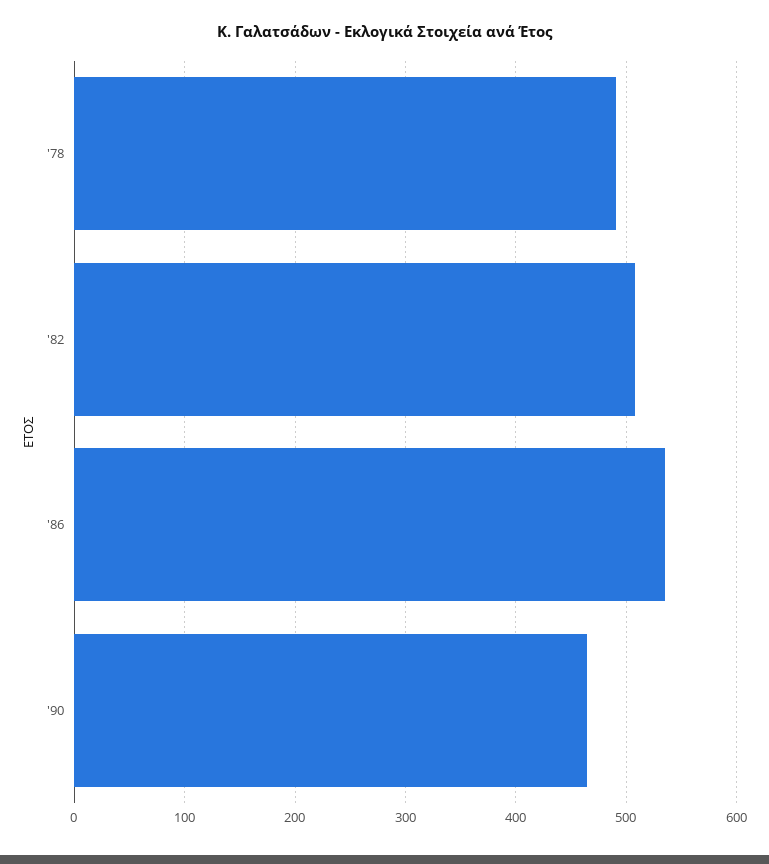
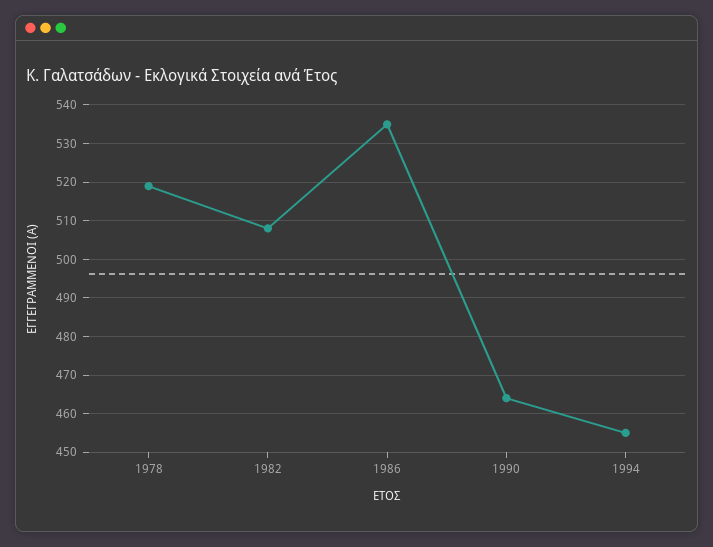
'78: 490 -> 520
1994: none -> 455

